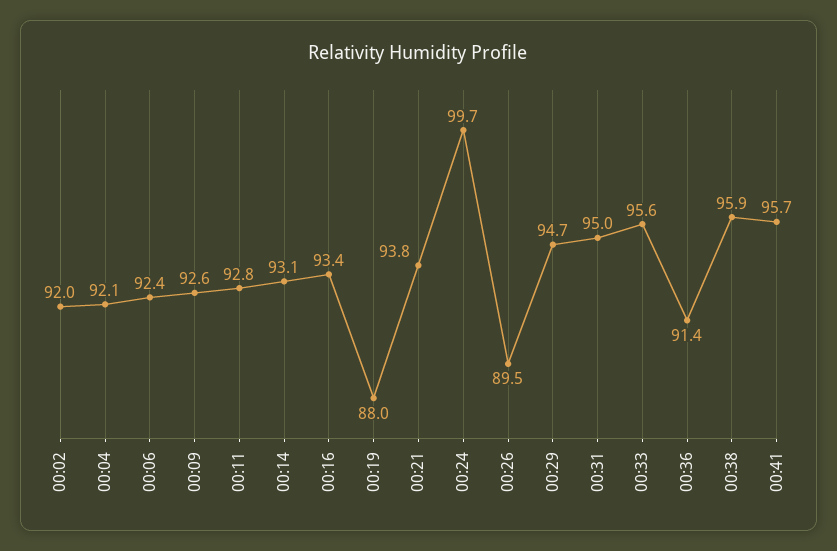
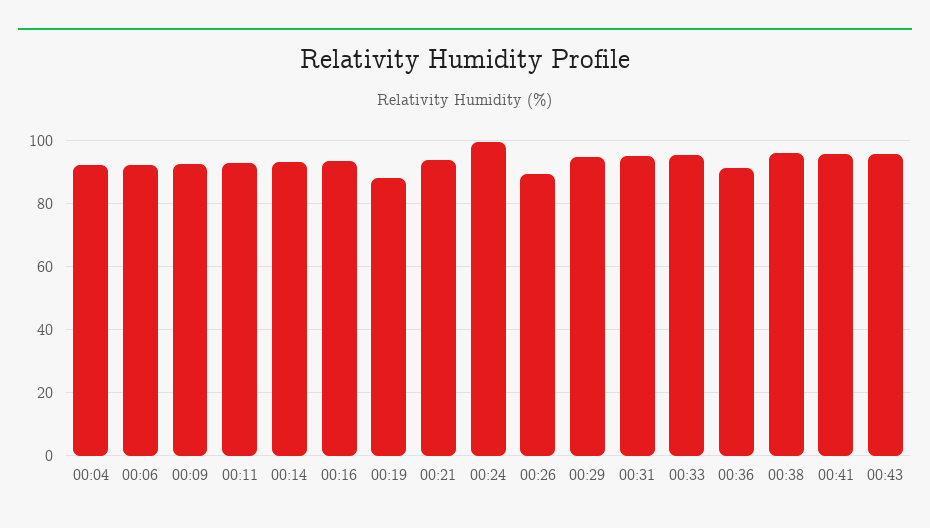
00:02: 92 -> none
00:43: none -> 96

